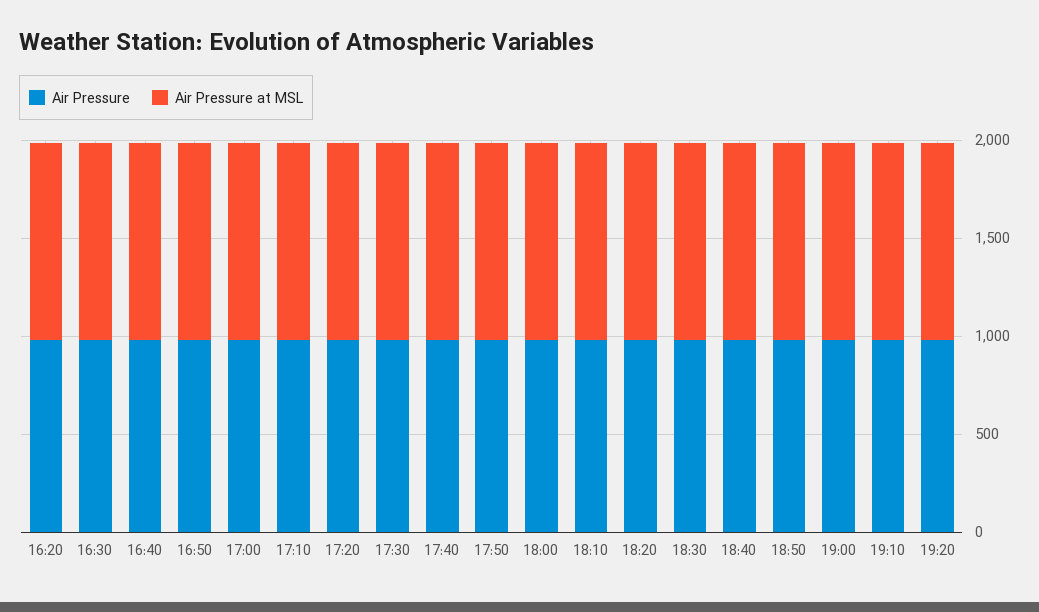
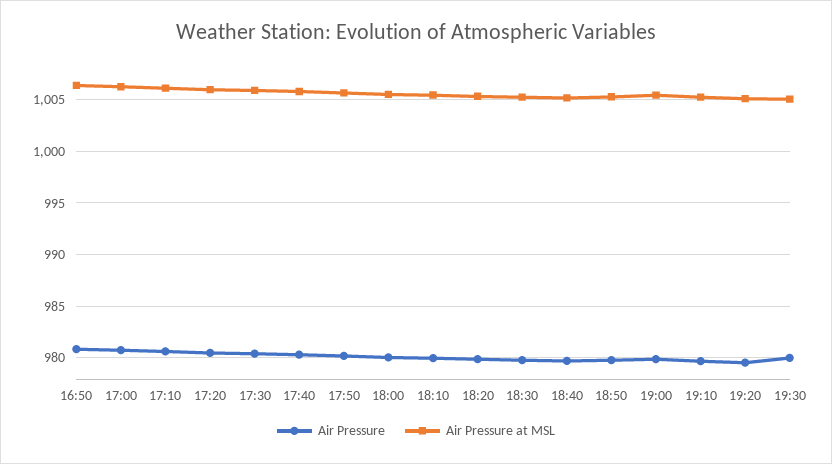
Air Pressure, 16:20: 1000 -> none
Air Pressure at MSL, 16:20: 1000 -> none
Air Pressure, 16:30: 1000 -> none
Air Pressure at MSL, 16:30: 1000 -> none
Air Pressure, 16:40: 1000 -> none
Air Pressure at MSL, 16:40: 1000 -> none
Air Pressure, 19:30: none -> 980
Air Pressure at MSL, 19:30: none -> 1005

